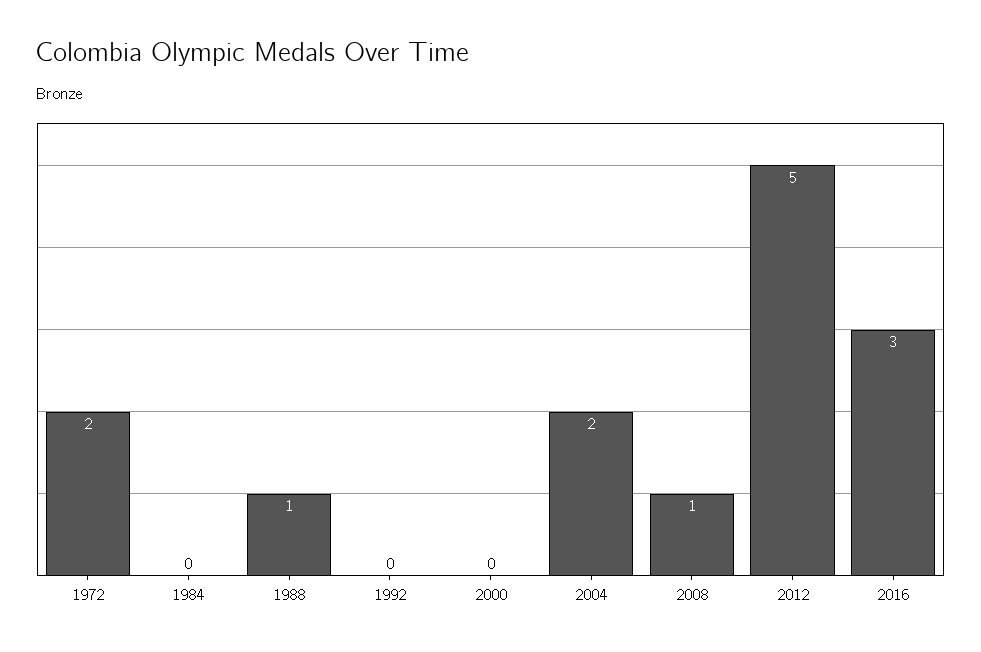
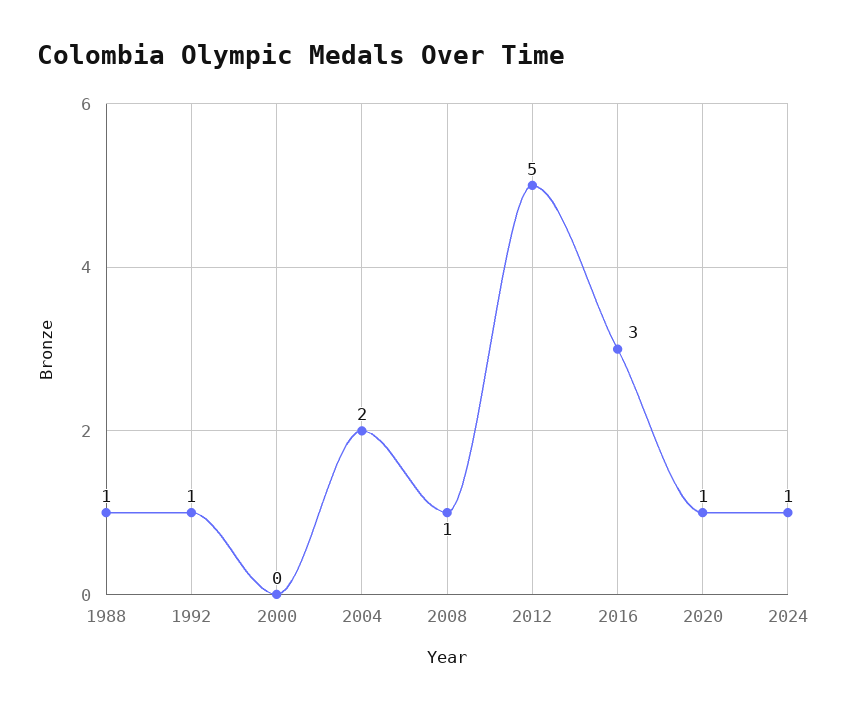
1972: 2 -> none
1984: 0 -> none
1992: 0 -> 1
2020: none -> 1
2024: none -> 1

